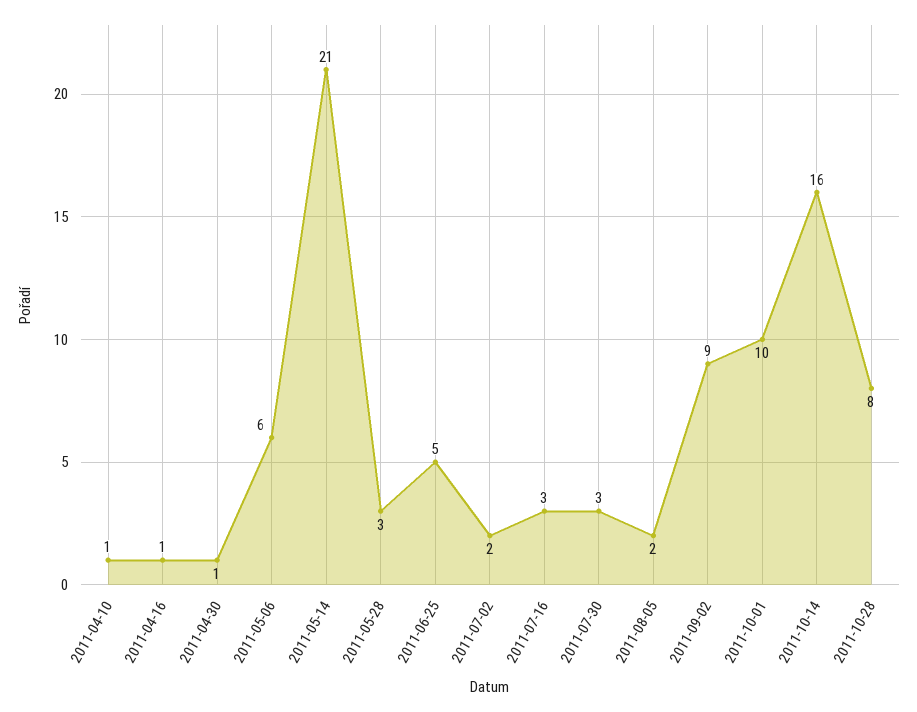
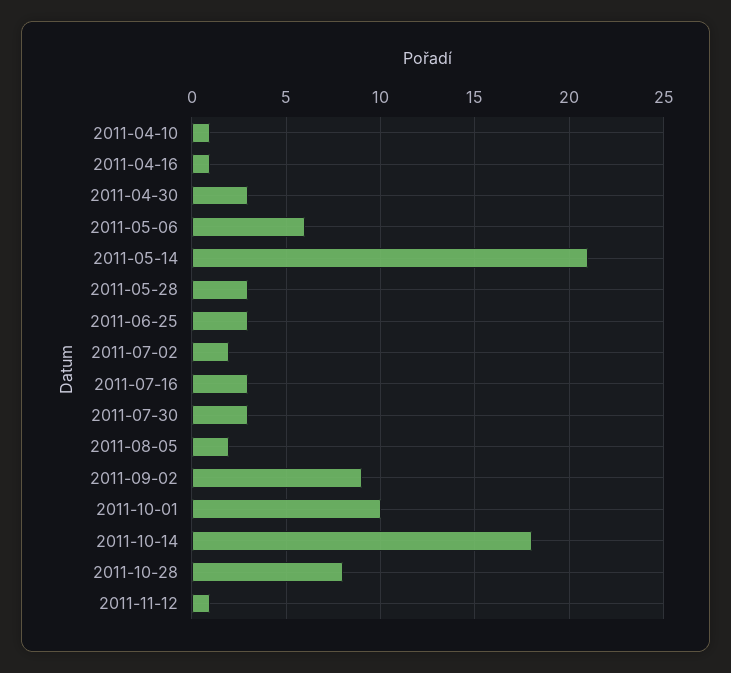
2011-04-30: 1 -> 3
2011-06-25: 5 -> 3
2011-10-14: 16 -> 18
2011-11-12: none -> 1

